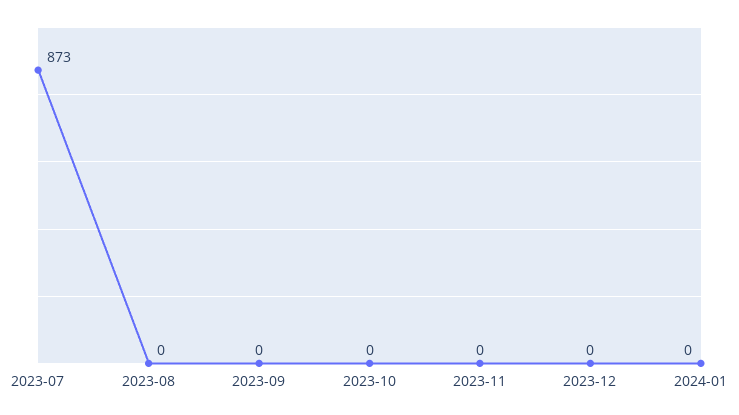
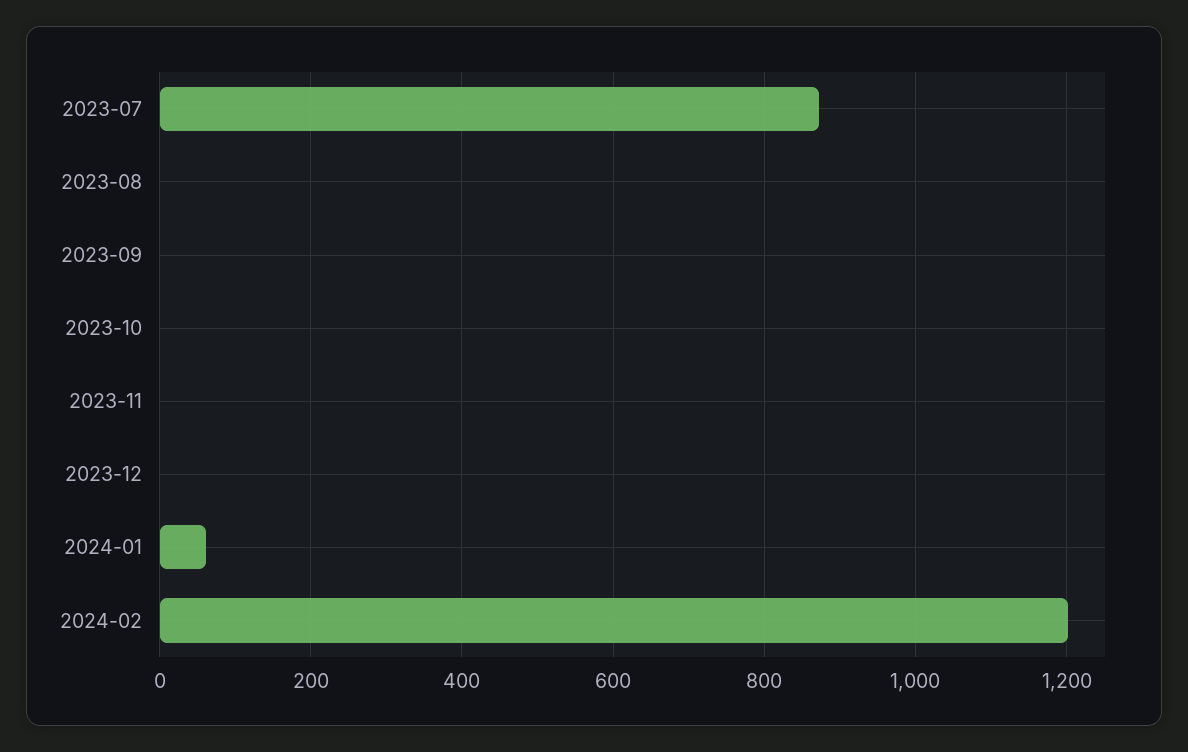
2024-01: 0 -> 60
2024-02: none -> 1200

